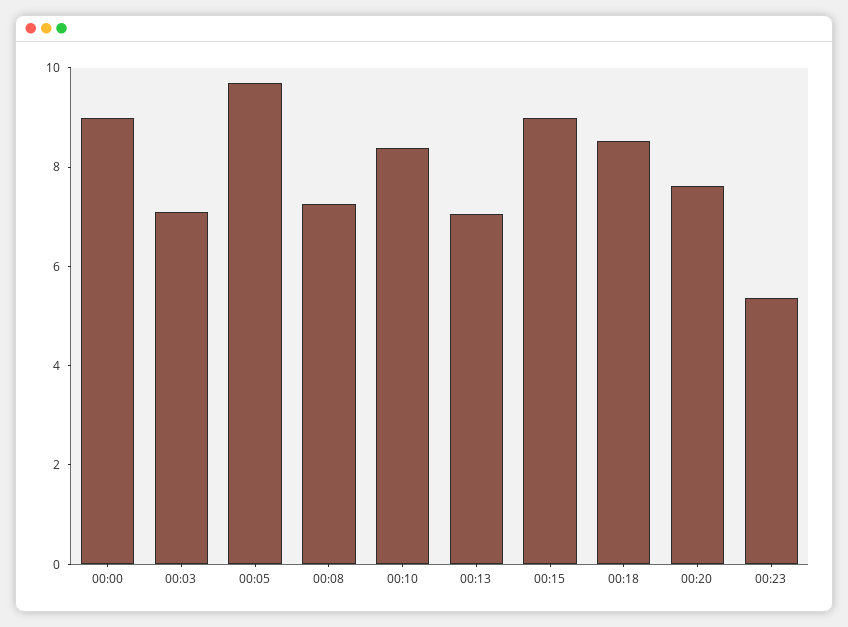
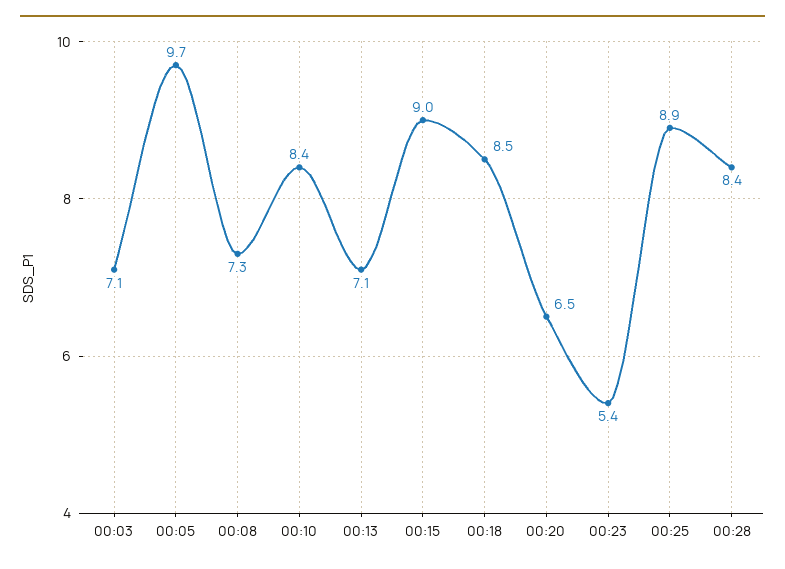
00:00: 9 -> none
00:20: 7.5 -> 6.5
00:25: none -> 8.9
00:28: none -> 8.4

